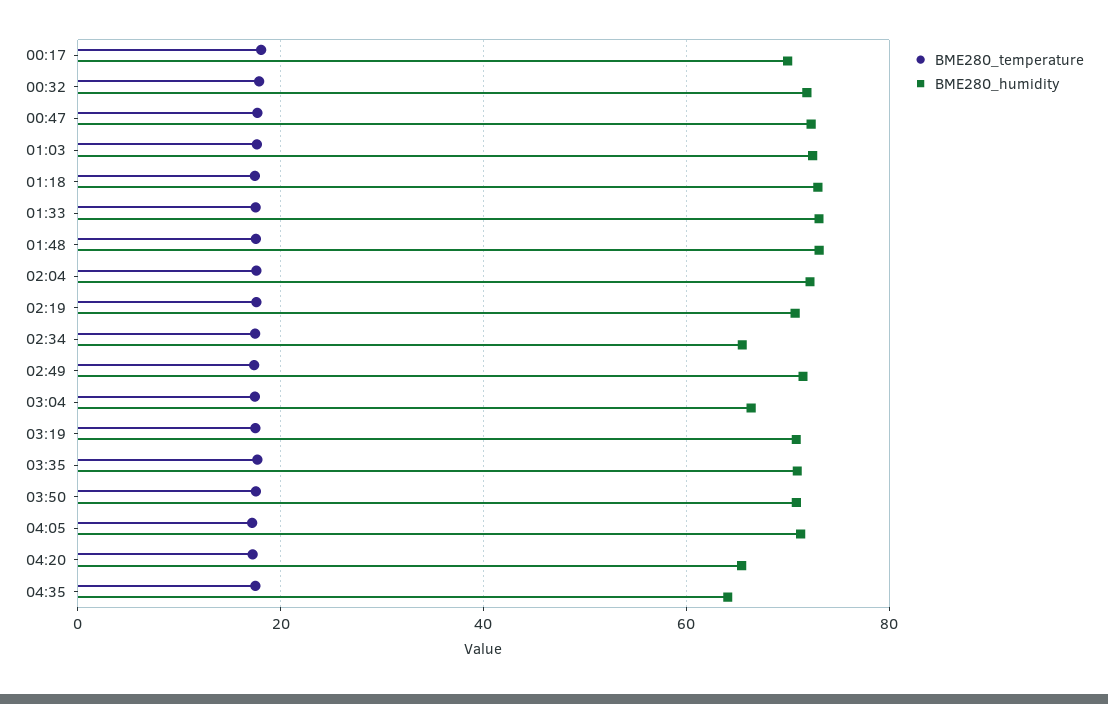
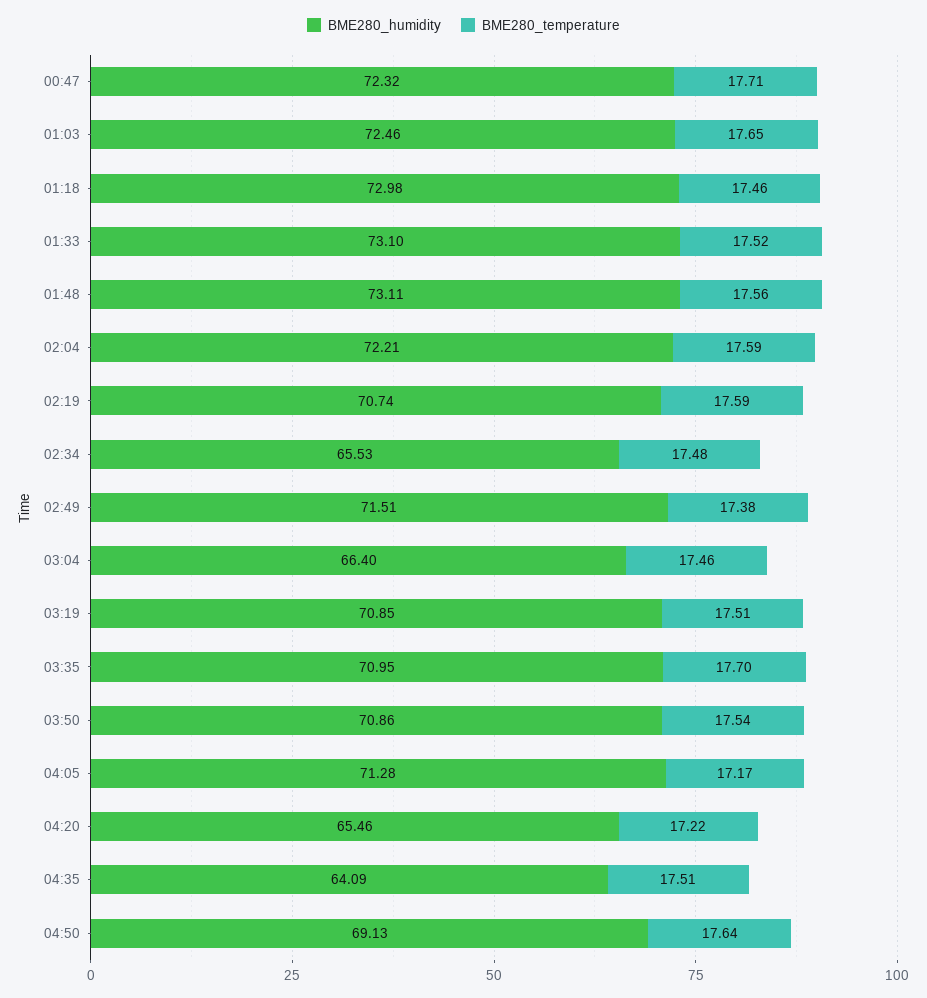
BME280_temperature, 00:17: 18 -> none
BME280_humidity, 00:17: 70 -> none
BME280_temperature, 00:32: 18 -> none
BME280_humidity, 00:32: 72 -> none
BME280_humidity, 04:50: none -> 69.13
BME280_temperature, 04:50: none -> 17.64

